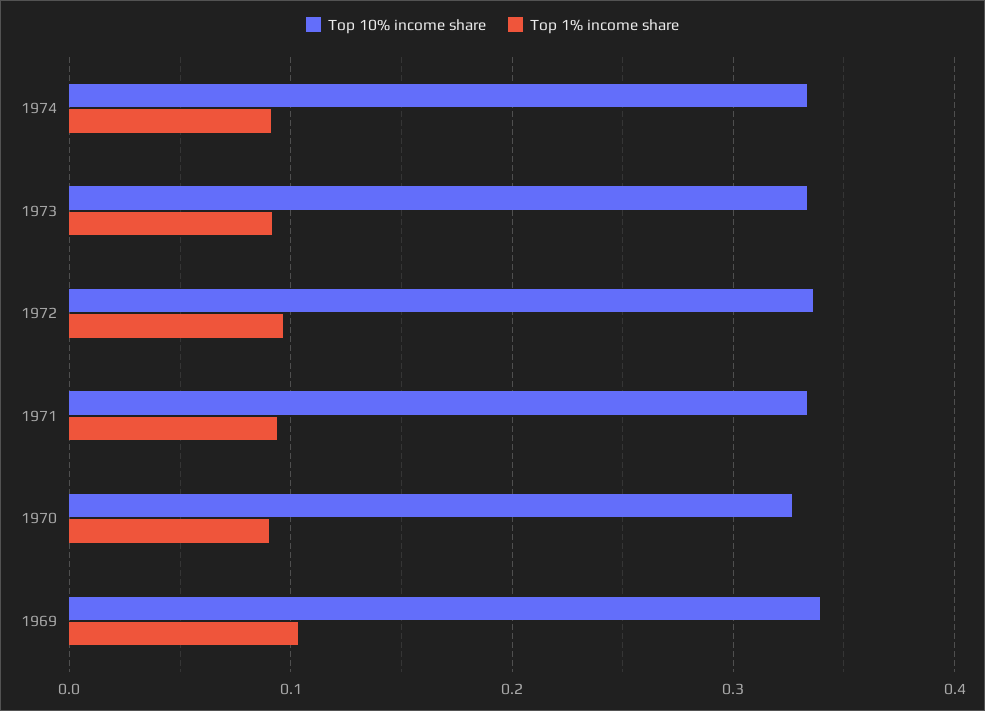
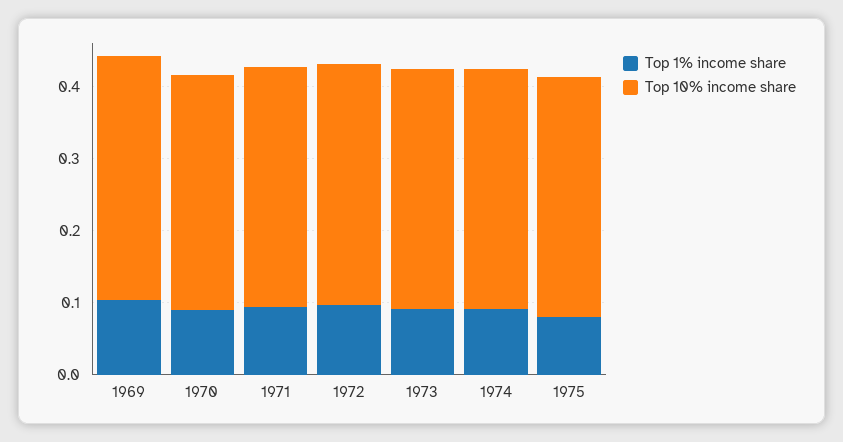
Top 1% income share, 1975: none -> 0.08
Top 10% income share, 1975: none -> 0.34

